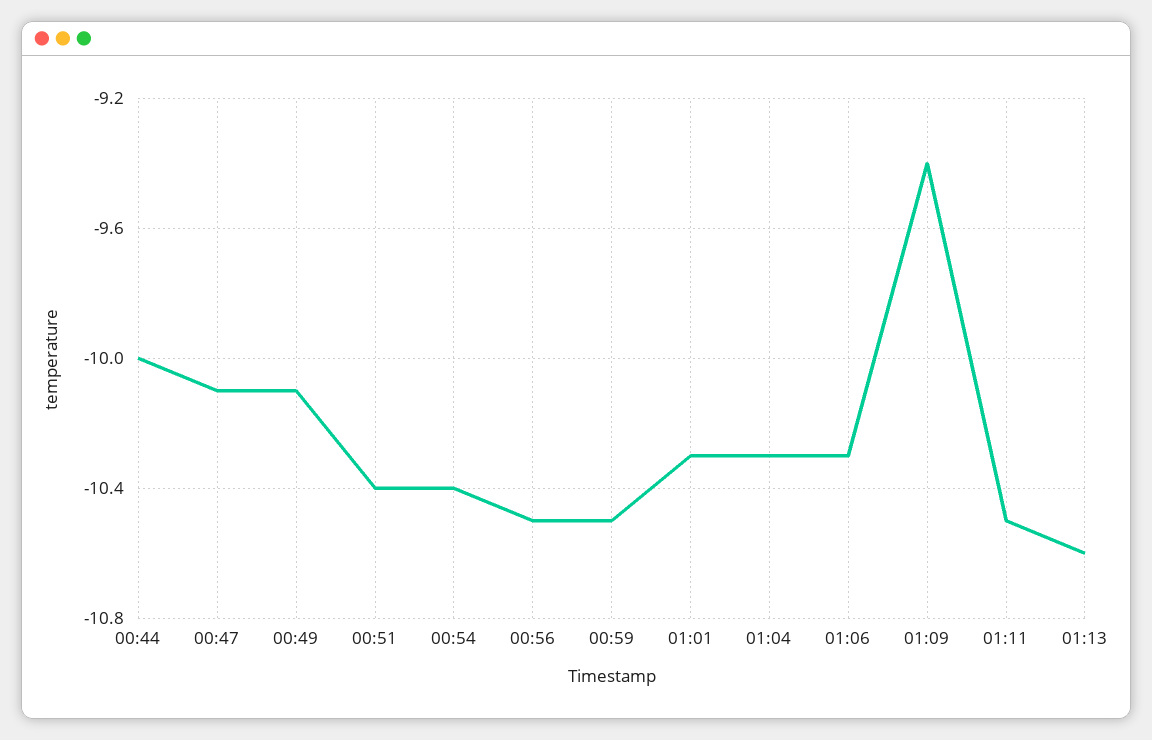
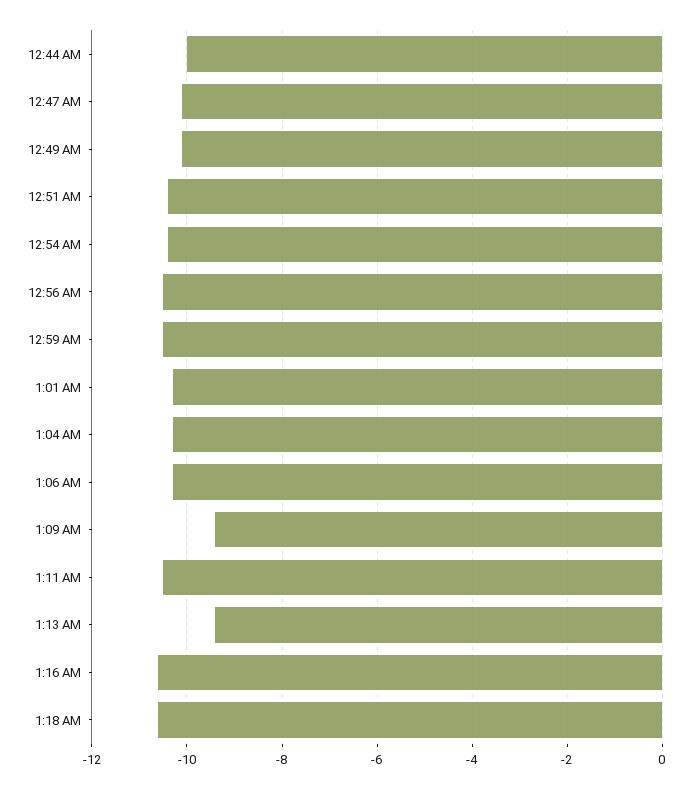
01:13: -10.6 -> -9.5
1:16 AM: none -> -10.5
1:18 AM: none -> -10.5

